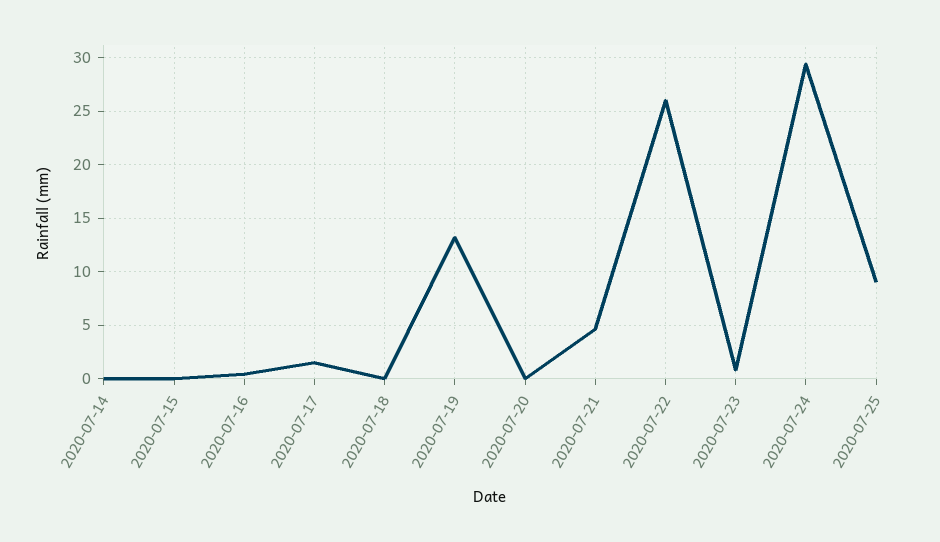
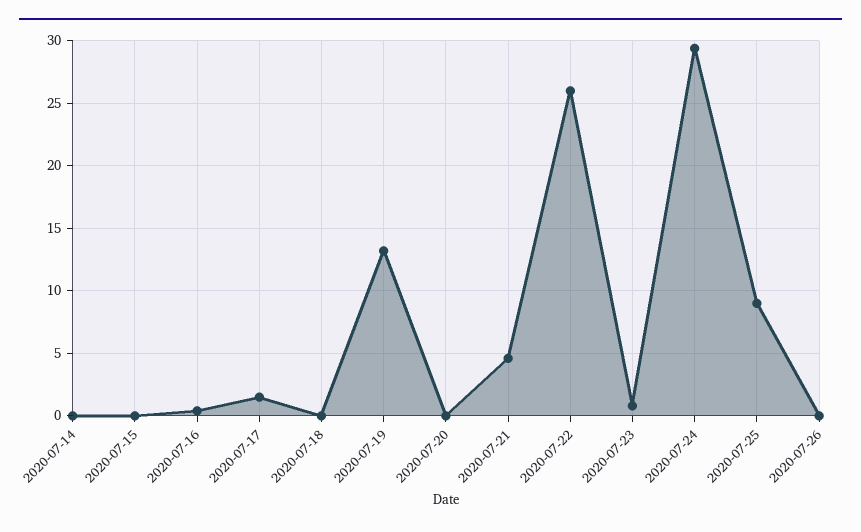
2020-07-26: none -> 0

